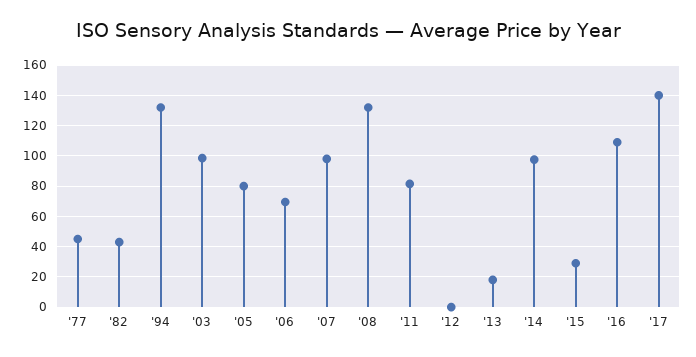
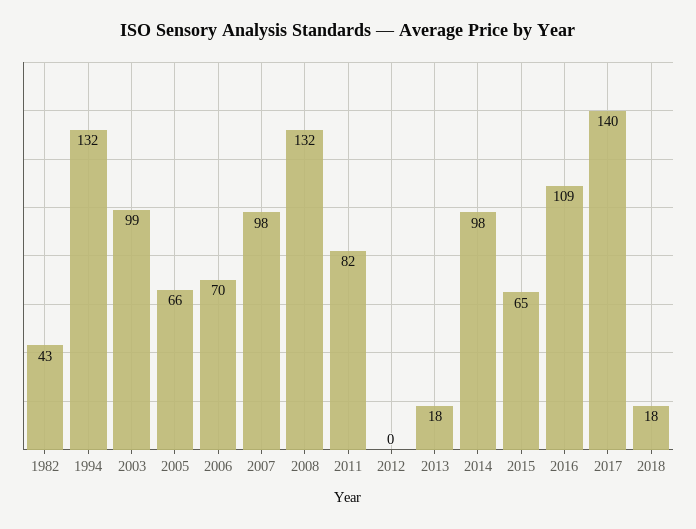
'77: 45 -> none
'05: 80 -> 66
'15: 30 -> 65
2018: none -> 18

